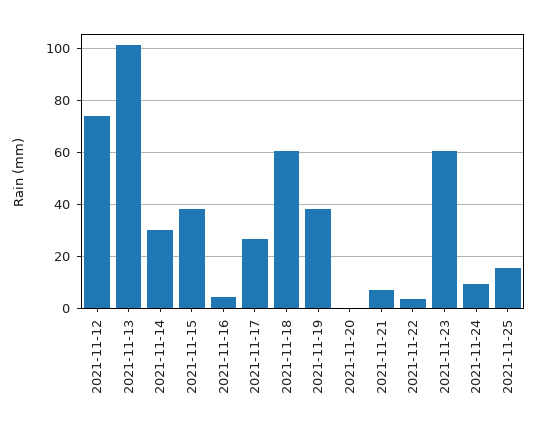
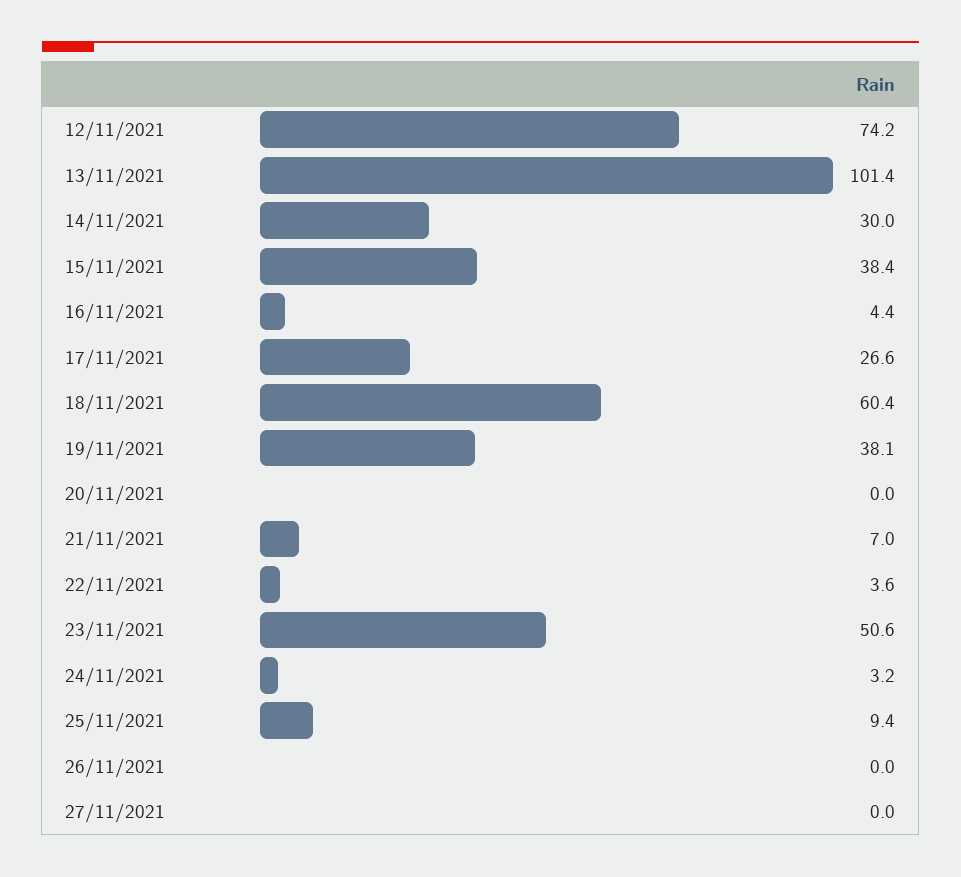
2021-11-23: 60 -> 50.6
2021-11-24: 10 -> 3.2
2021-11-25: 15 -> 9.4
26/11/2021: none -> 0
27/11/2021: none -> 0

